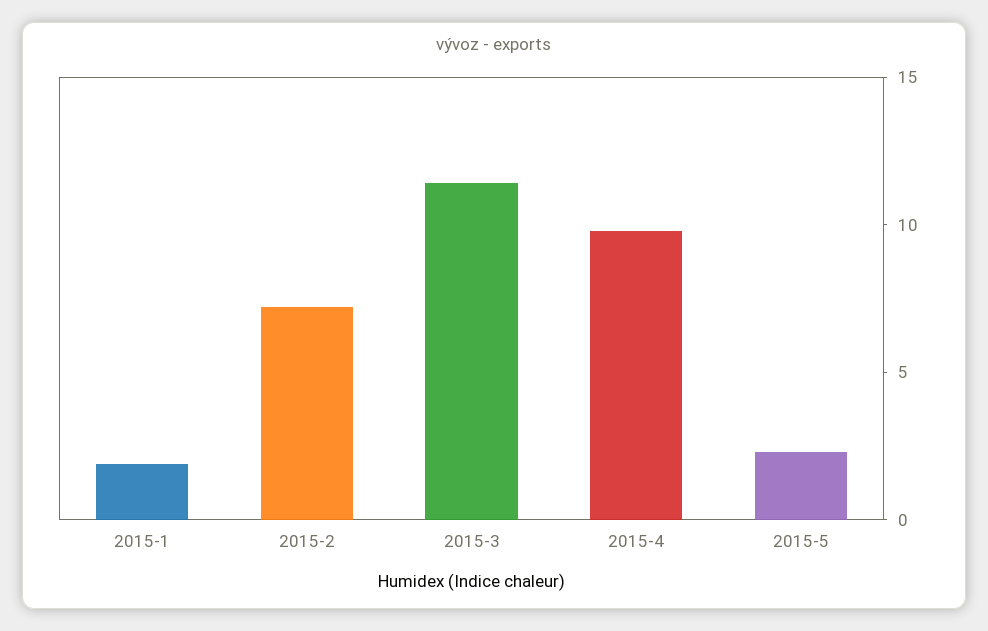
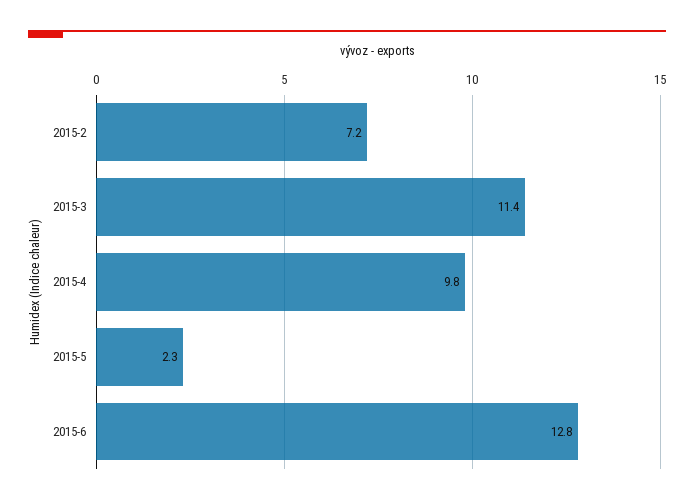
2015-1: 2 -> none
2015-6: none -> 12.8

